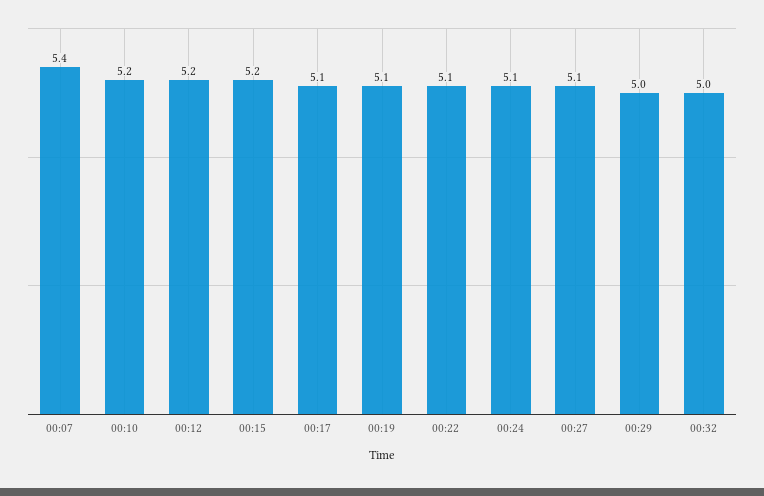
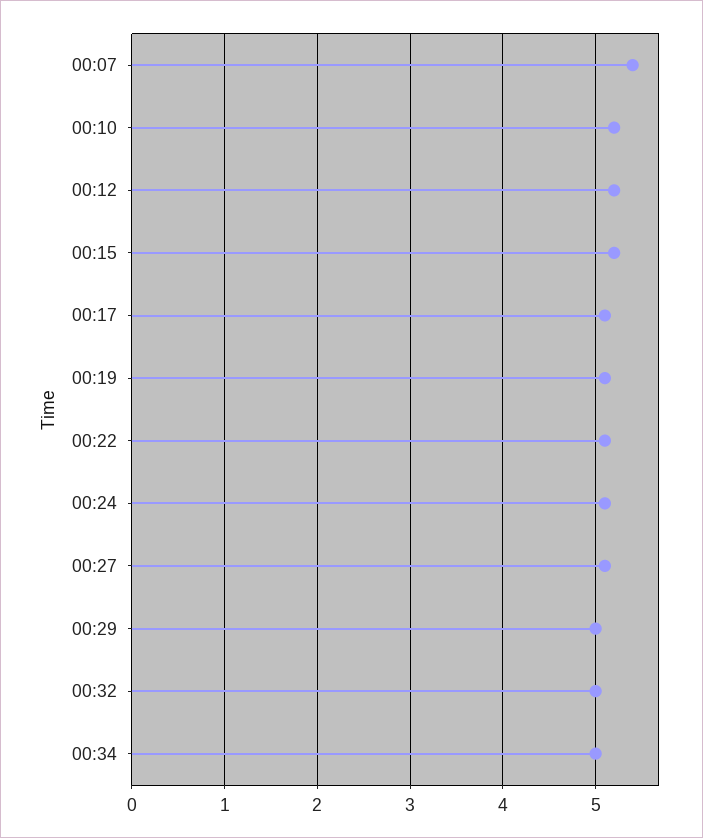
00:34: none -> 5

